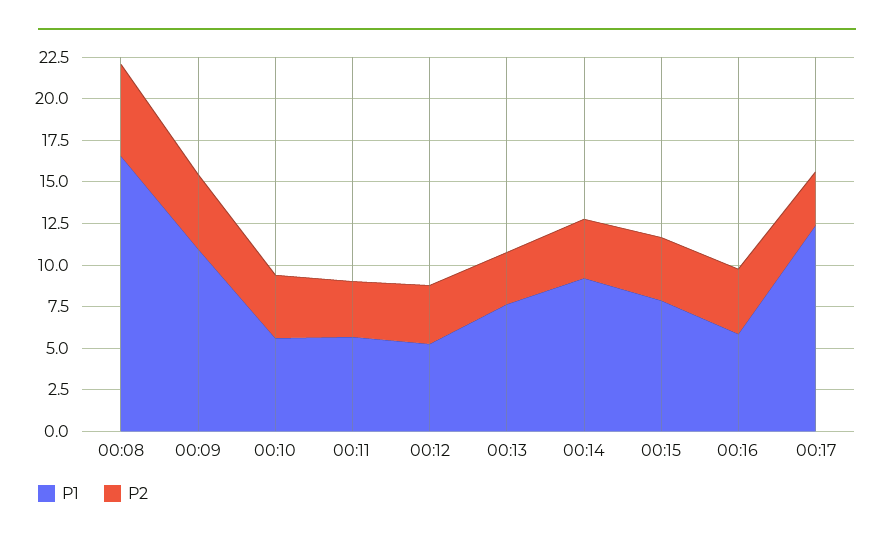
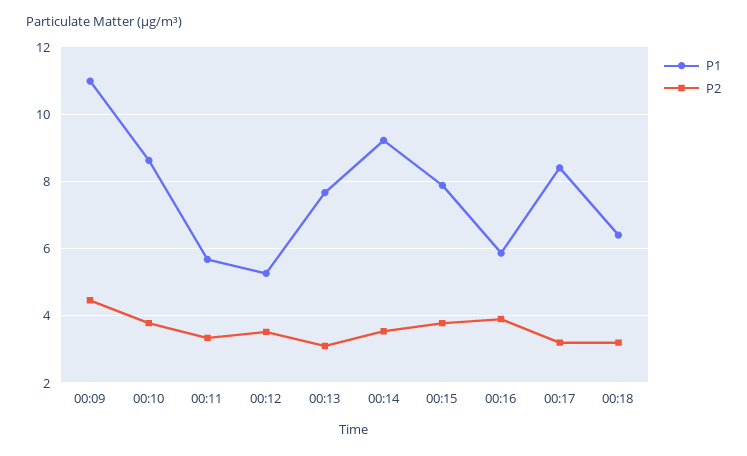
P1, 00:08: 16.5 -> none
P2, 00:08: 5.5 -> none
P1, 00:10: 5.5 -> 8.6
P1, 00:17: 12.5 -> 8.4
P1, 00:18: none -> 6.4
P2, 00:18: none -> 3.2

